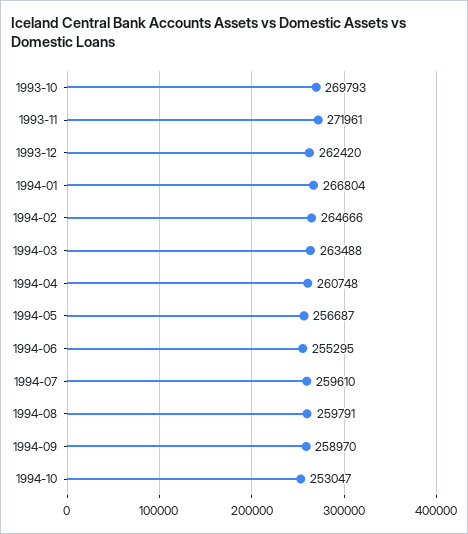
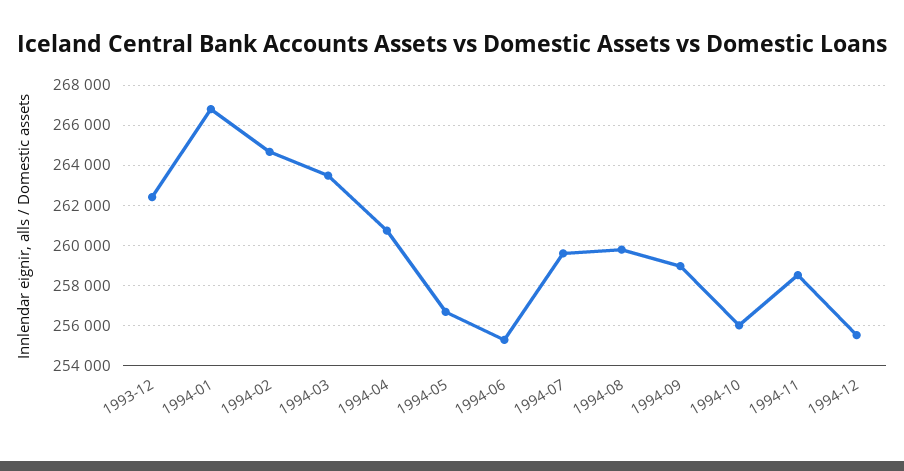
1993-10: 269793 -> none
1993-11: 271961 -> none
1994-10: 253047 -> 256000
1994-11: none -> 258500
1994-12: none -> 255500

